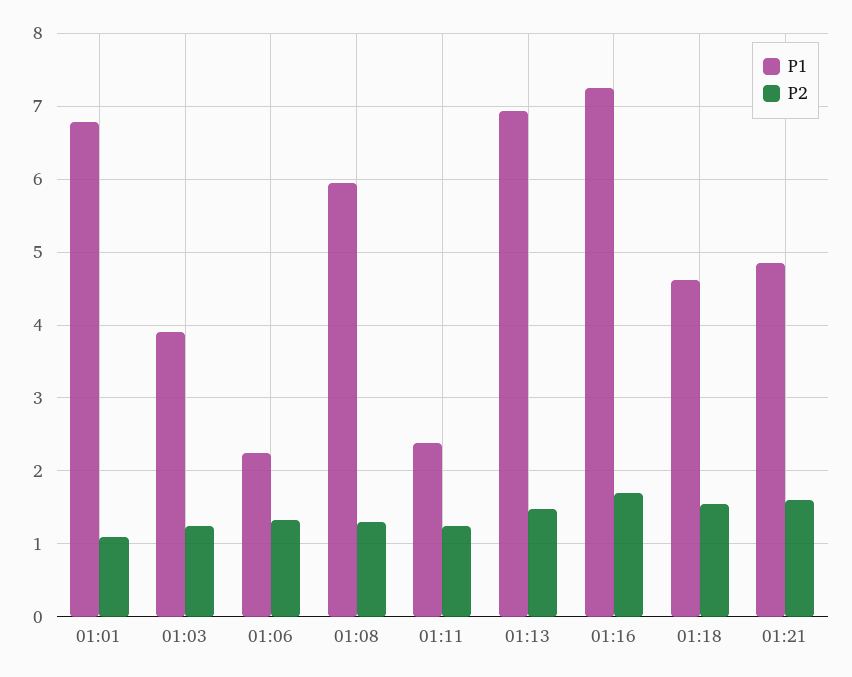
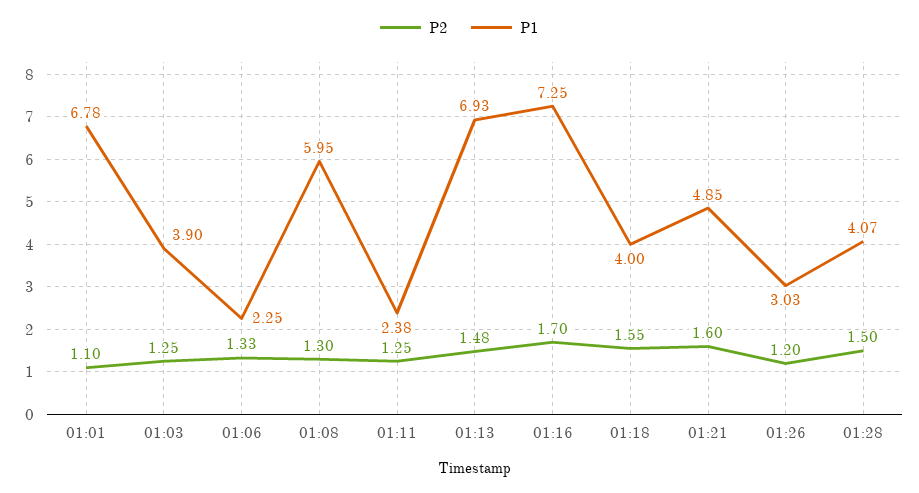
P1, 01:18: 4.6 -> 4
P2, 01:26: none -> 1.2
P1, 01:26: none -> 3.03
P2, 01:28: none -> 1.5
P1, 01:28: none -> 4.07

